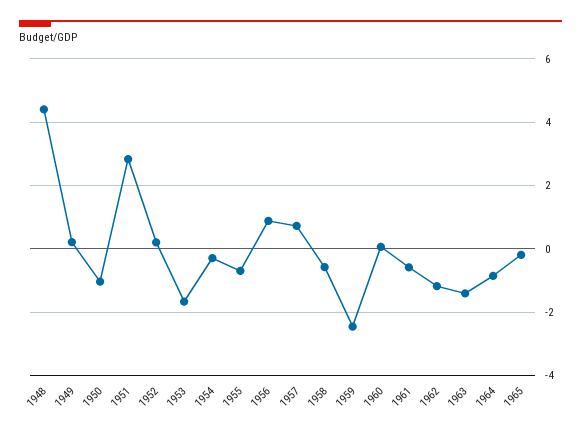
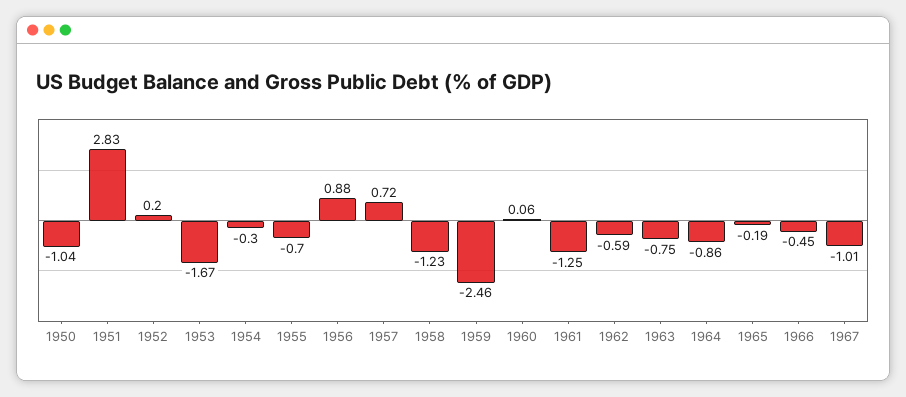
1948: 4.4 -> none
1949: 0.2 -> none
1958: -0.6 -> -1.23
1961: -0.6 -> -1.25
1962: -1.2 -> -0.59
1963: -1.4 -> -0.75
1966: none -> -0.45
1967: none -> -1.01

